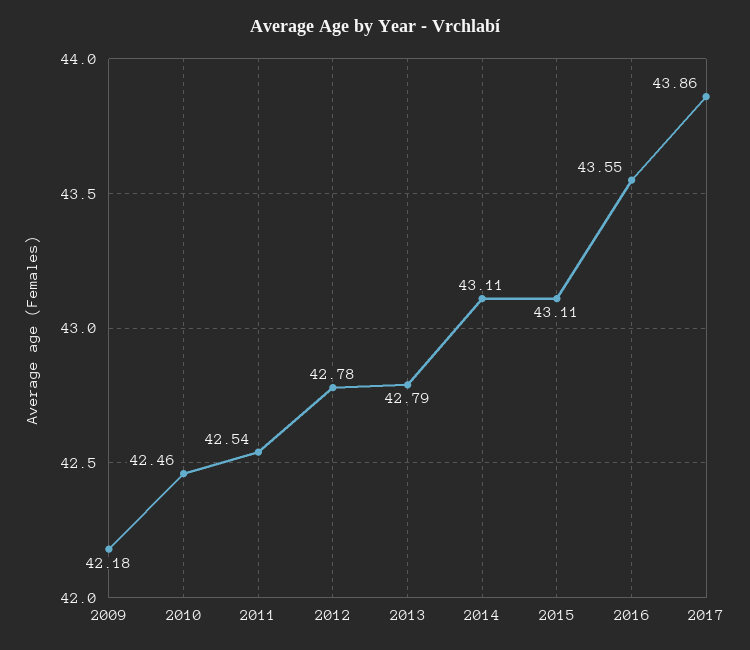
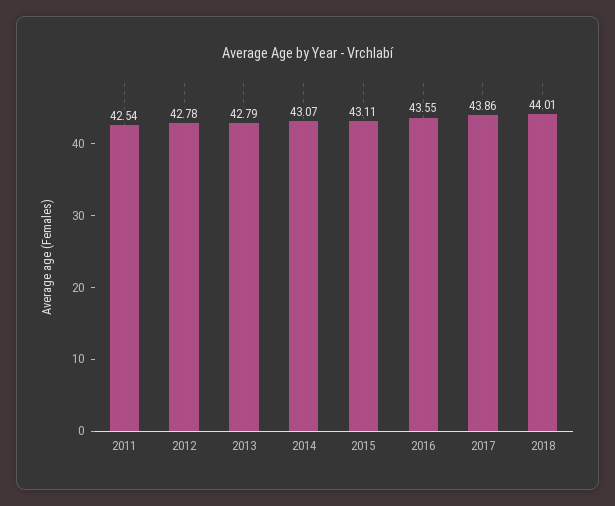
2009: 42.18 -> none
2010: 42.46 -> none
2014: 43.11 -> 43.07
2018: none -> 44.01

